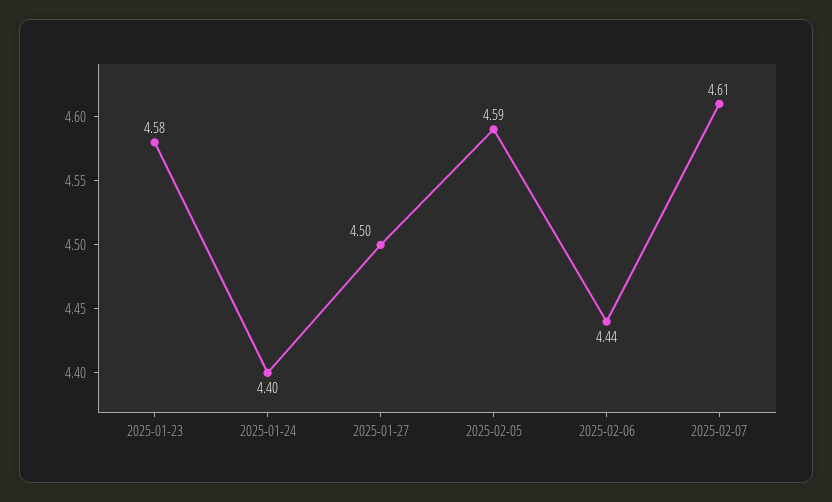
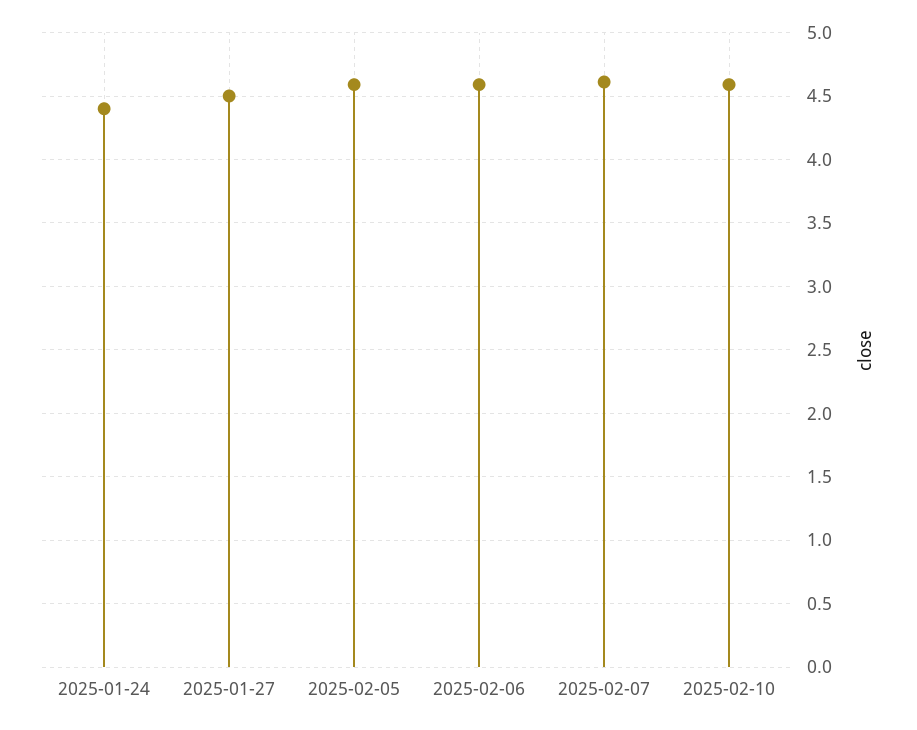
2025-01-23: 4.58 -> none
2025-02-06: 4.44 -> 4.6
2025-02-10: none -> 4.6

